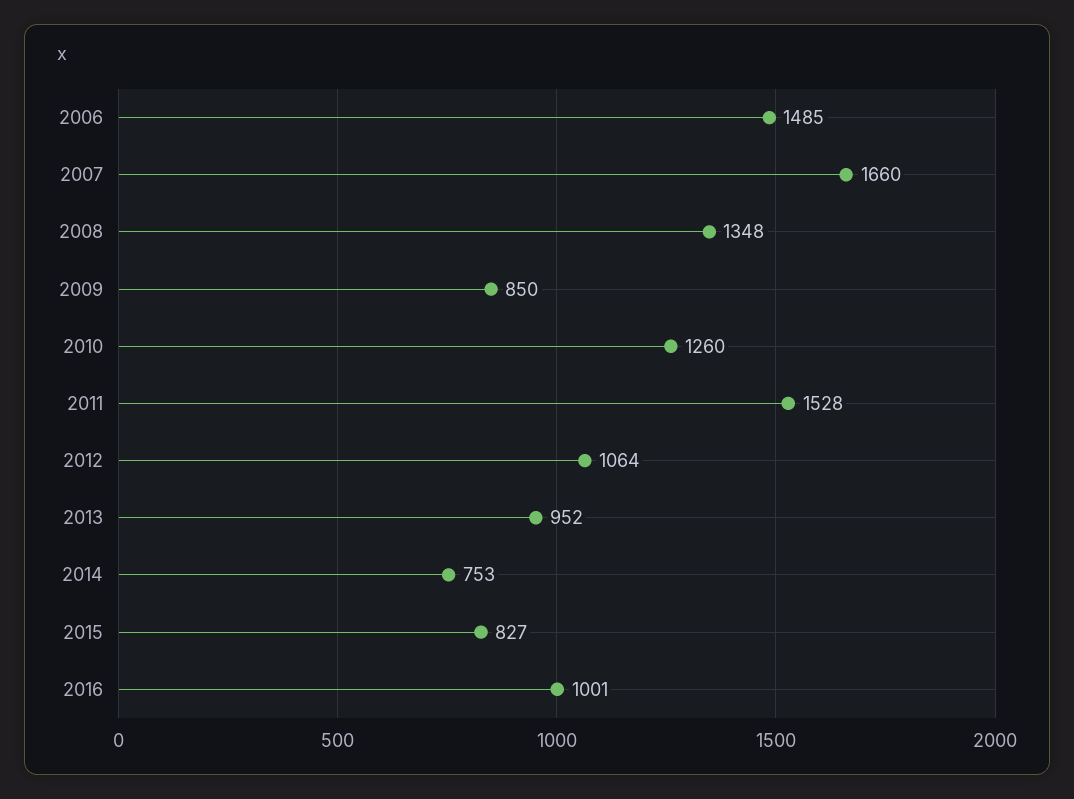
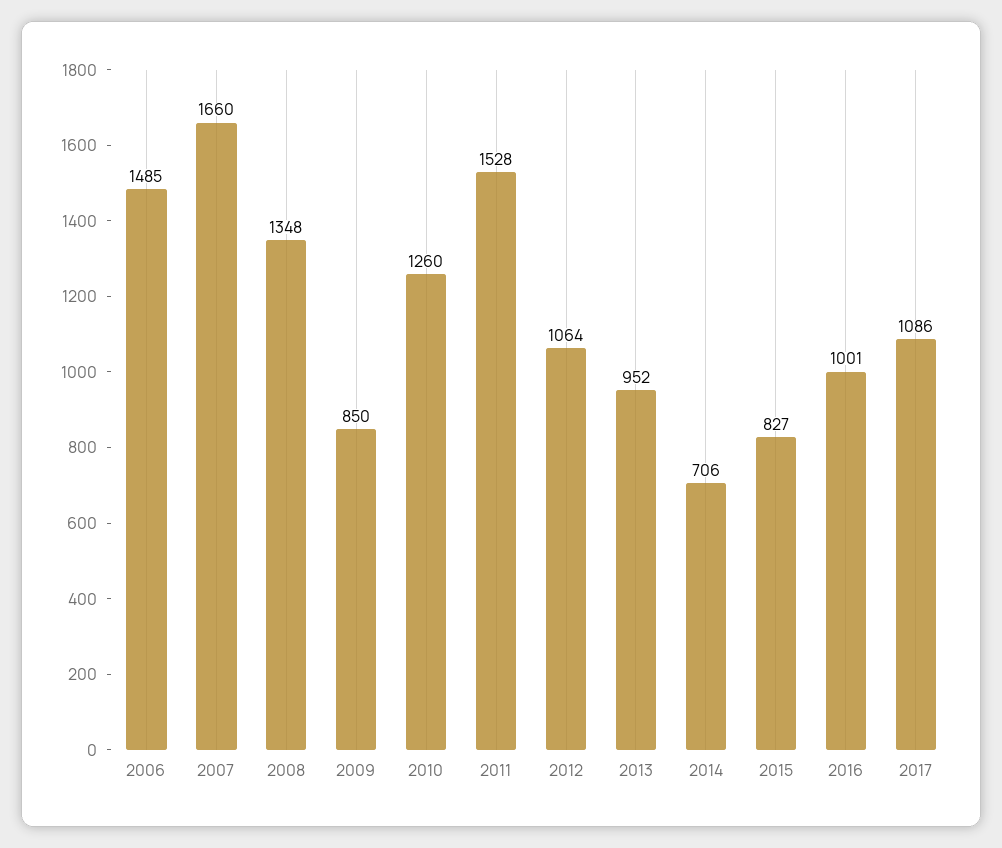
2014: 753 -> 706
2017: none -> 1086

